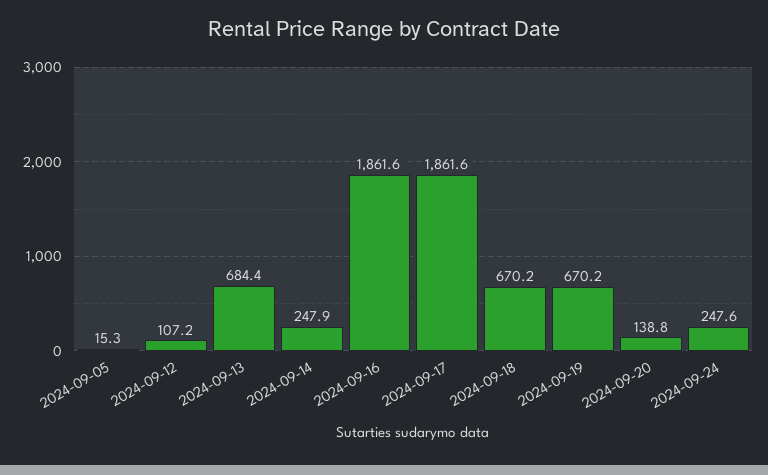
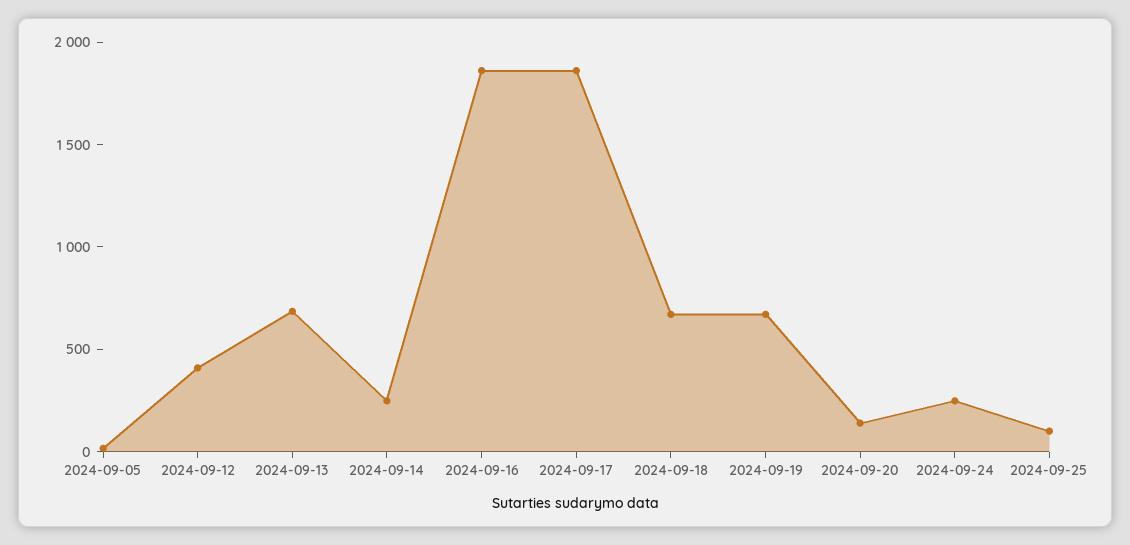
2024-09-12: 107.2 -> 400
2024-09-25: none -> 100

